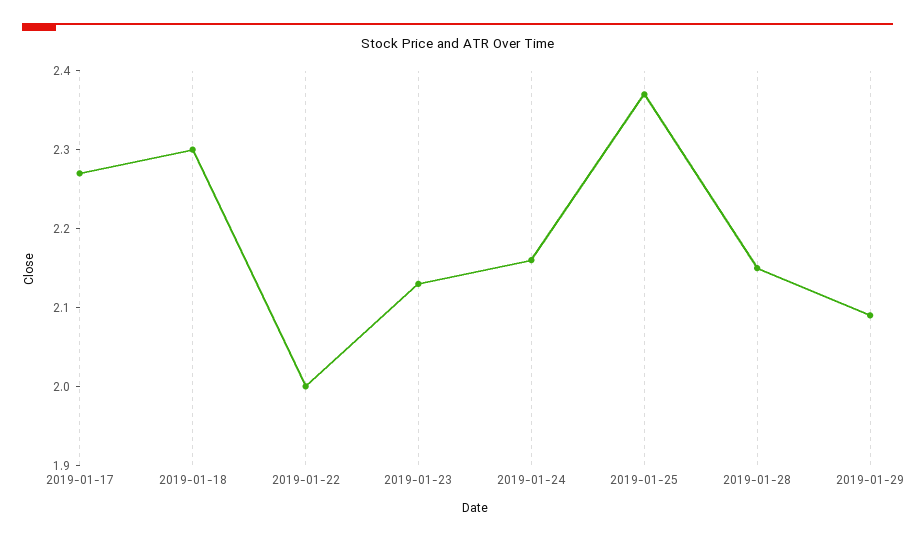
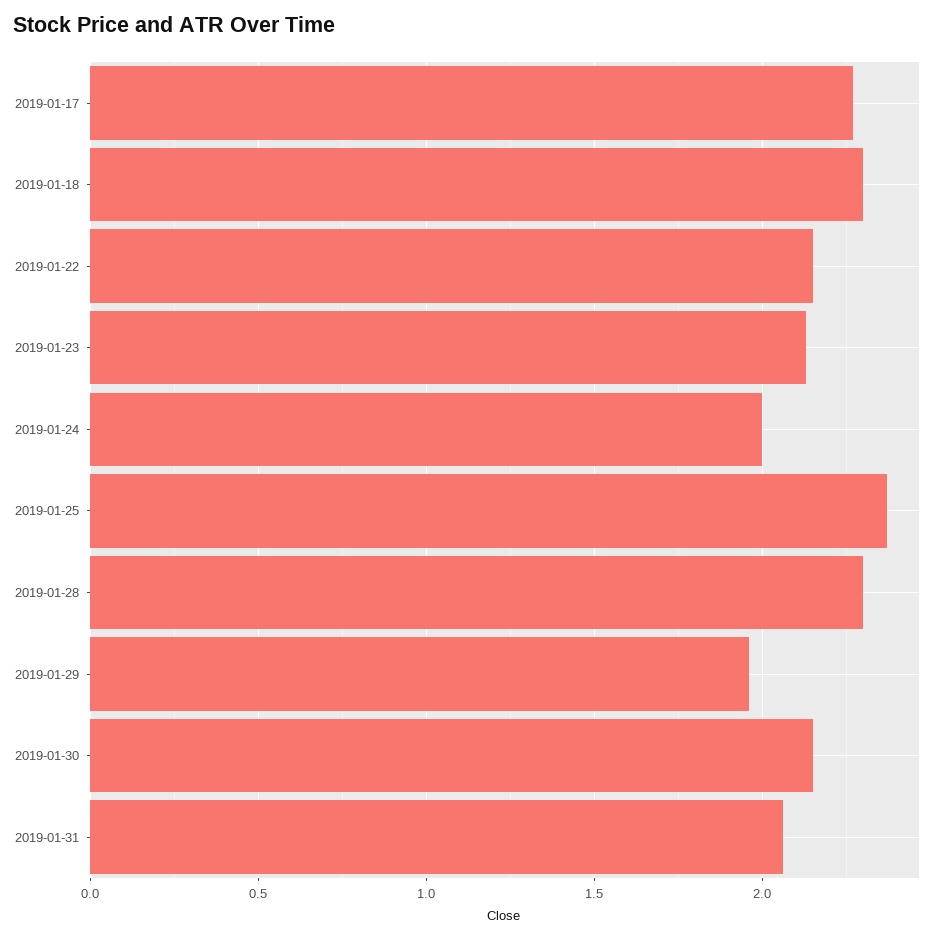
2019-01-22: 2 -> 2.15
2019-01-24: 2.15 -> 2
2019-01-28: 2.15 -> 2.3
2019-01-29: 2.1 -> 1.95
2019-01-30: none -> 2.15
2019-01-31: none -> 2.05

